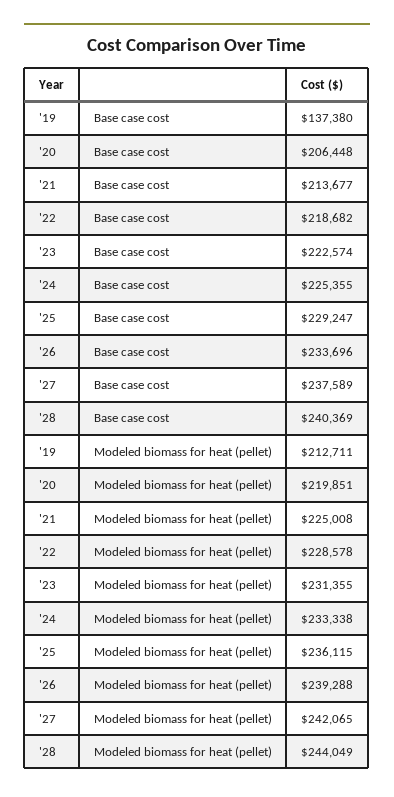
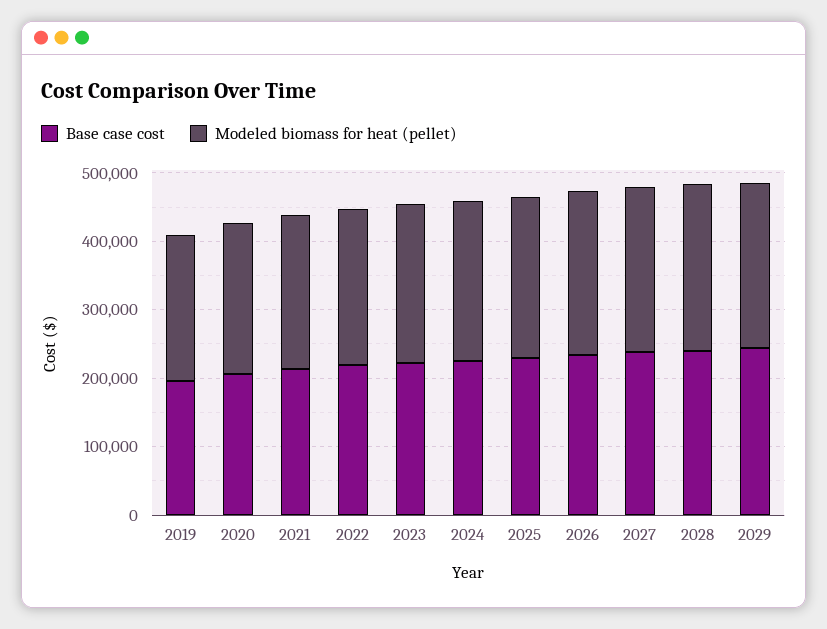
Base case cost, '19: 137380 -> 200000
Base case cost, 2029: none -> 240000
Modeled biomass for heat (pellet), 2029: none -> 240000

